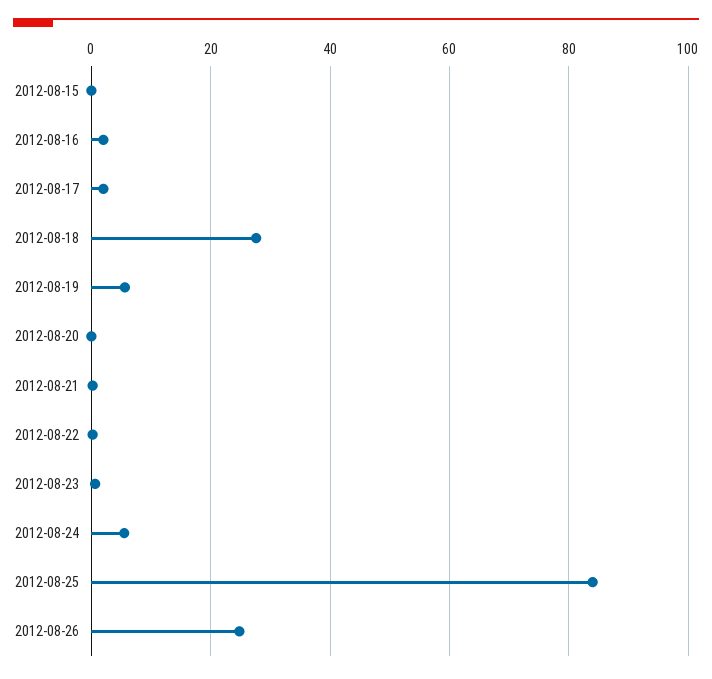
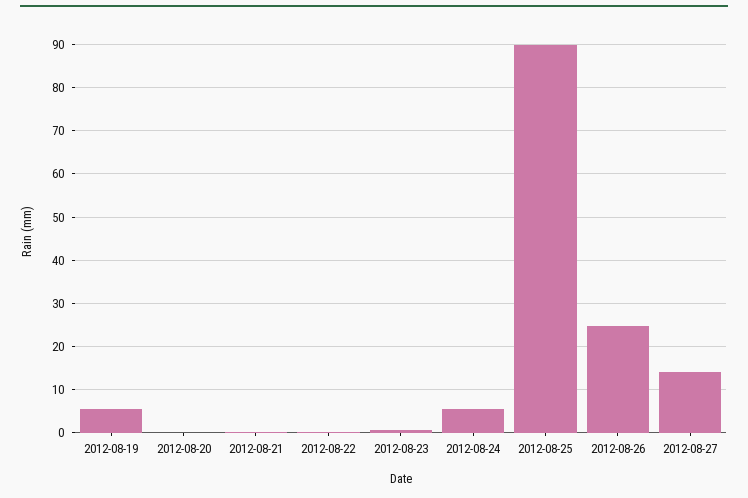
2012-08-15: 0 -> none
2012-08-16: 2 -> none
2012-08-17: 2 -> none
2012-08-18: 28 -> none
2012-08-25: 84 -> 90
2012-08-27: none -> 14

